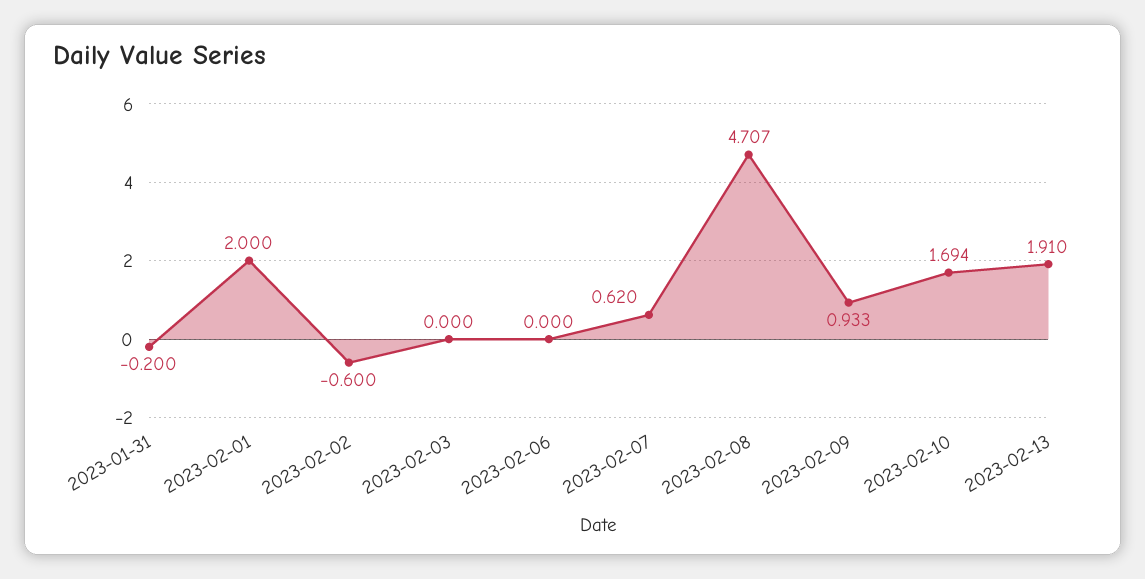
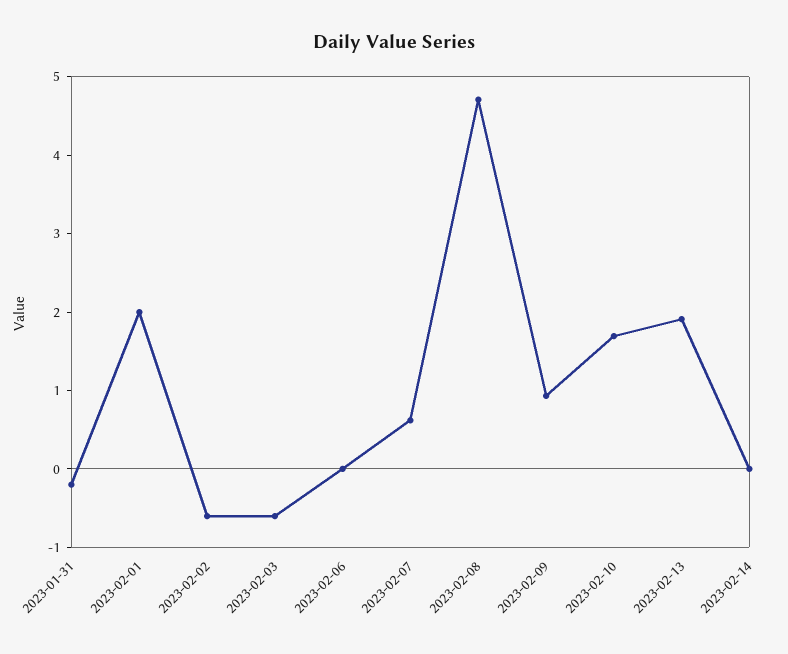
2023-02-03: 0 -> -0.6
2023-02-14: none -> 0

